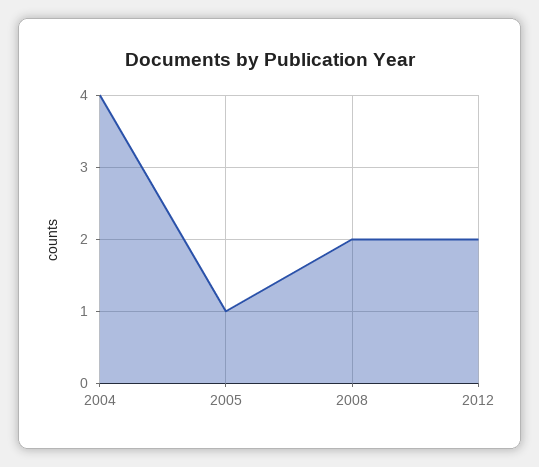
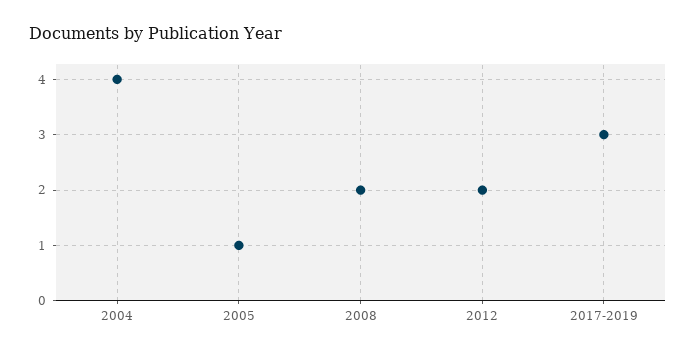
2017-2019: none -> 3

